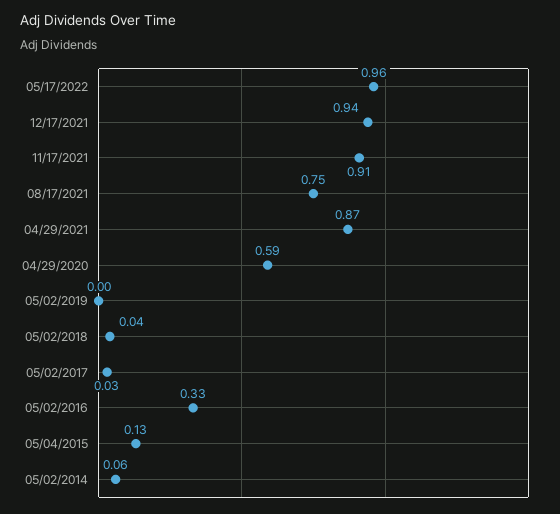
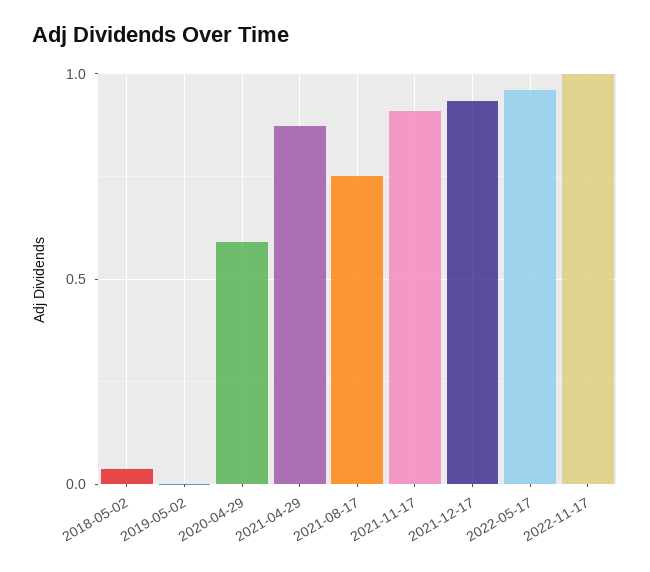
05/02/2017: 0.03 -> none
05/02/2016: 0.33 -> none
05/04/2015: 0.13 -> none
05/02/2014: 0.06 -> none
2022-11-17: none -> 1

